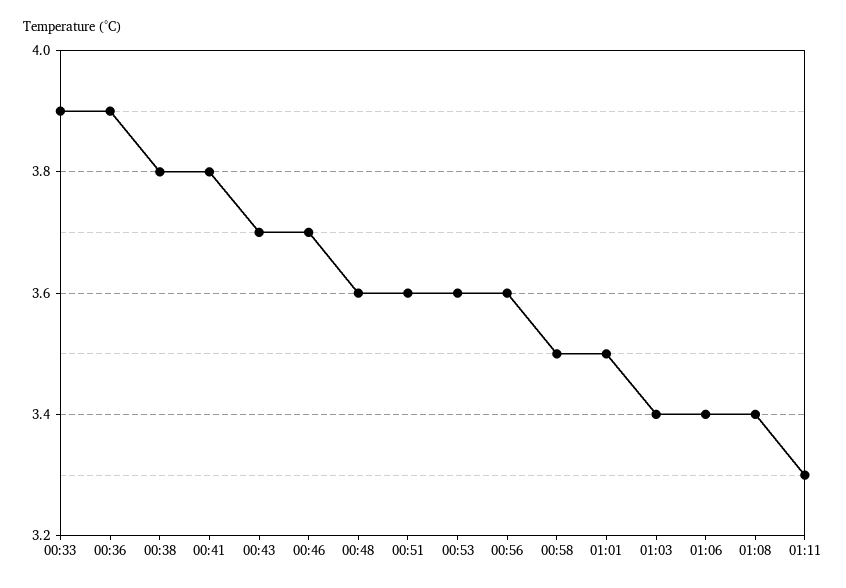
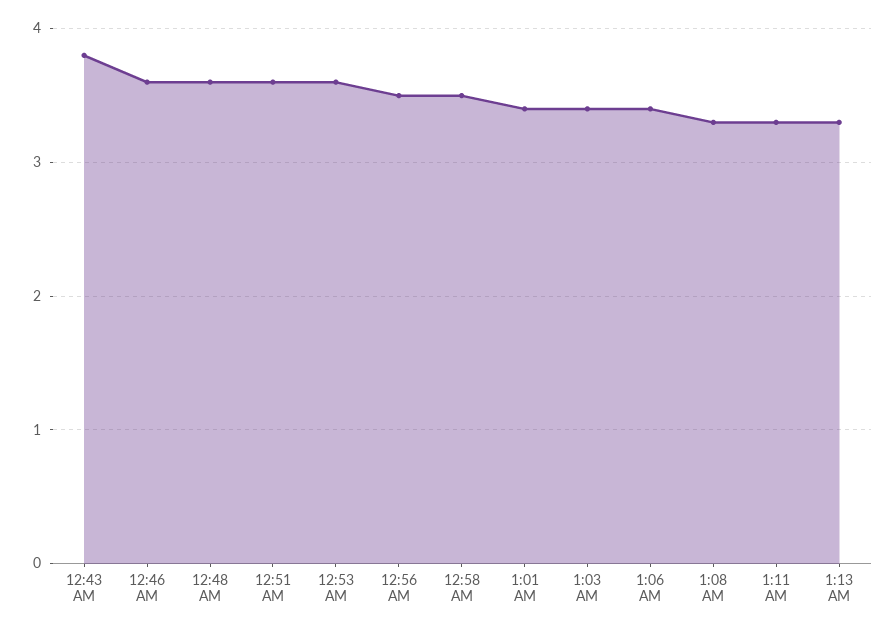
00:33: 3.9 -> none
00:36: 3.9 -> none
00:38: 3.8 -> none
00:41: 3.8 -> none
00:43: 3.7 -> 3.8
00:46: 3.7 -> 3.6
00:56: 3.6 -> 3.5
01:01: 3.5 -> 3.4
01:08: 3.4 -> 3.3
1:13 AM: none -> 3.3

